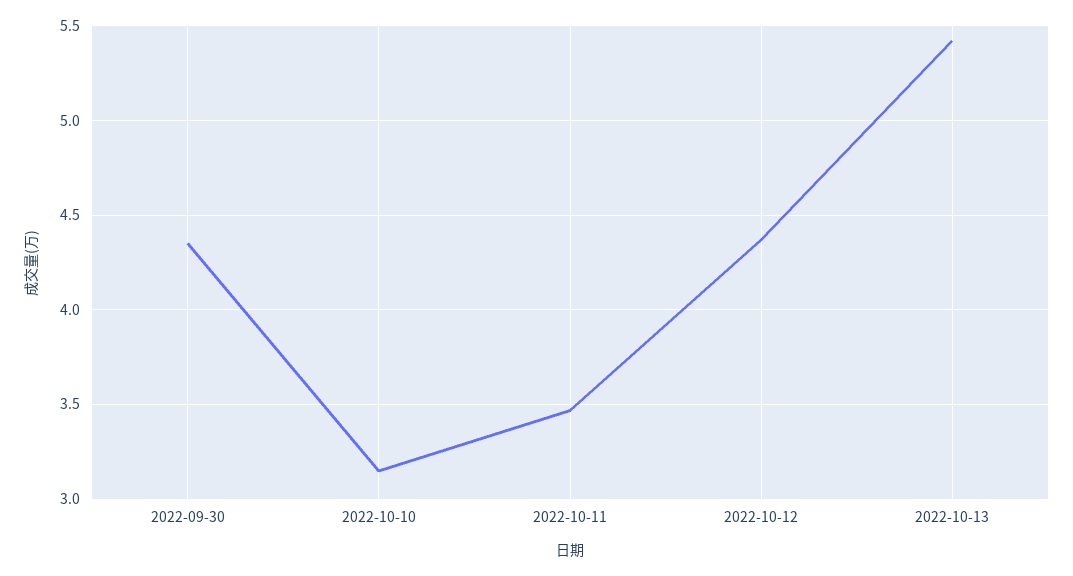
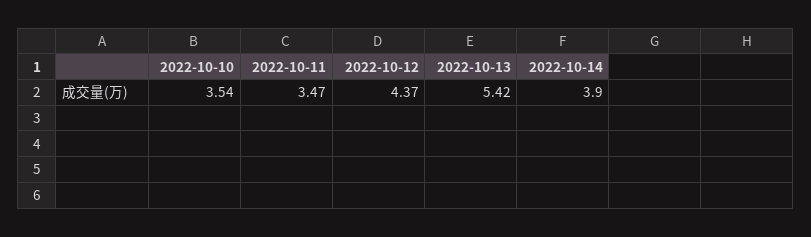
2022-09-30: 4.35 -> none
2022-10-10: 3.15 -> 3.54
2022-10-14: none -> 3.9

